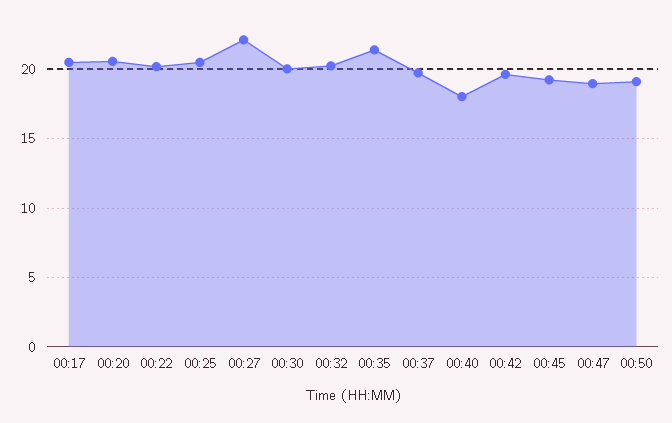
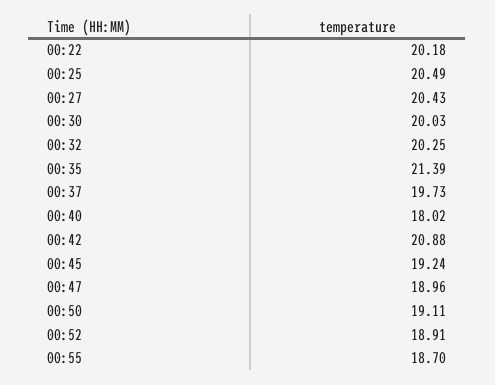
00:17: 20.5 -> none
00:20: 20.5 -> none
00:27: 22 -> 20.43
00:42: 19.5 -> 20.88
00:52: none -> 18.91
00:55: none -> 18.7

